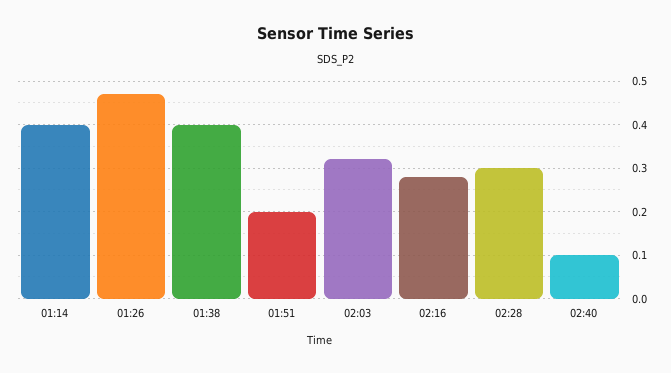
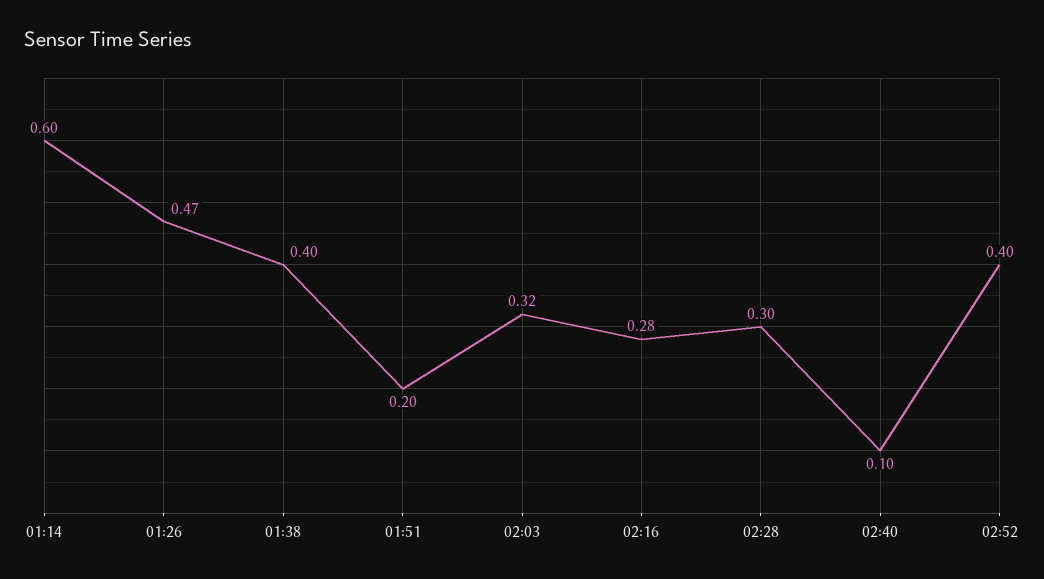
01:14: 0.4 -> 0.6
02:52: none -> 0.4

